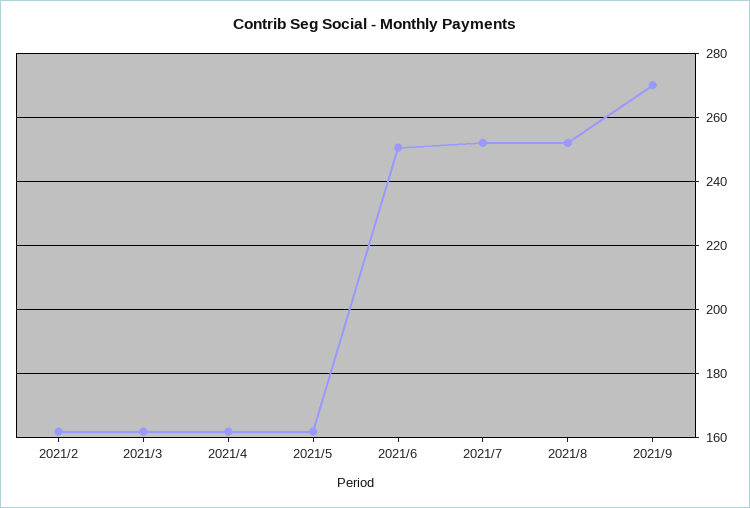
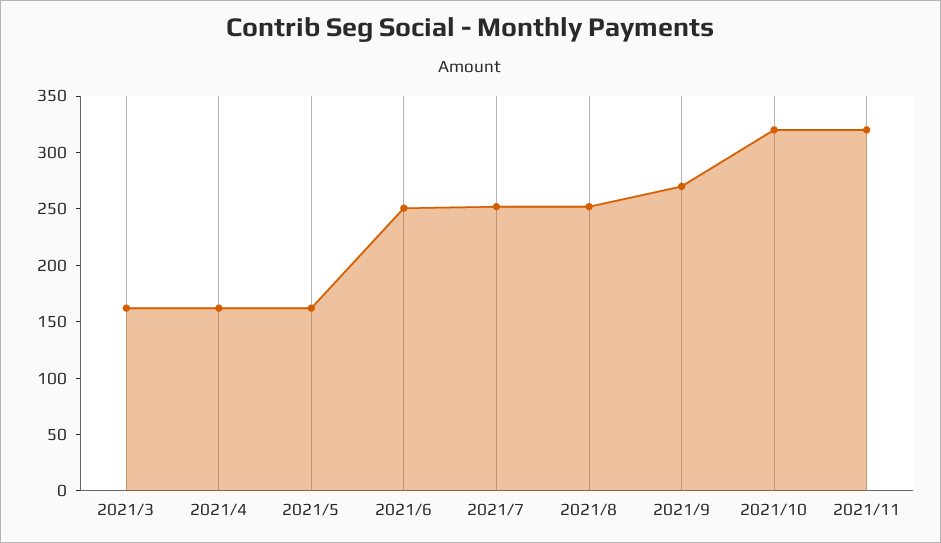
2021/2: 162 -> none
2021/10: none -> 320
2021/11: none -> 320

